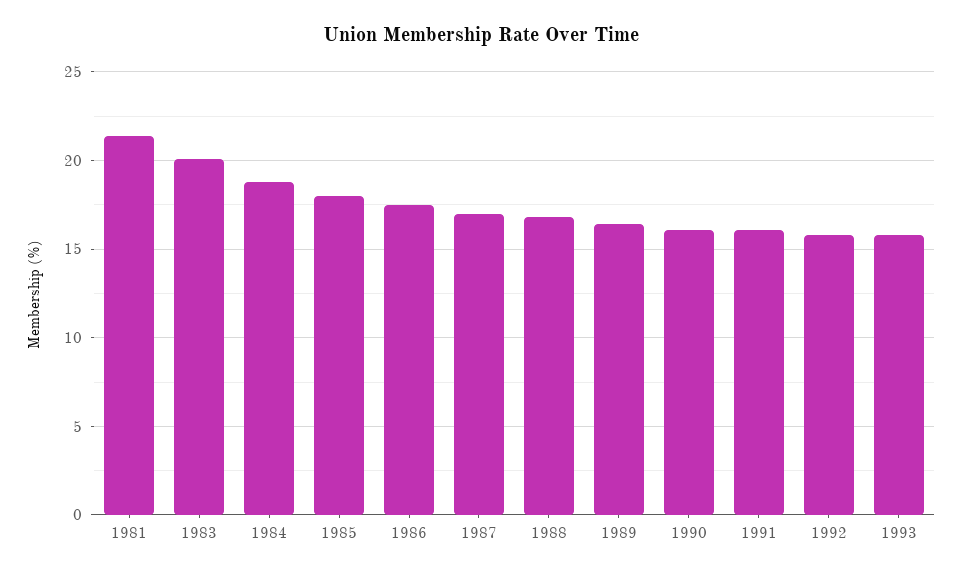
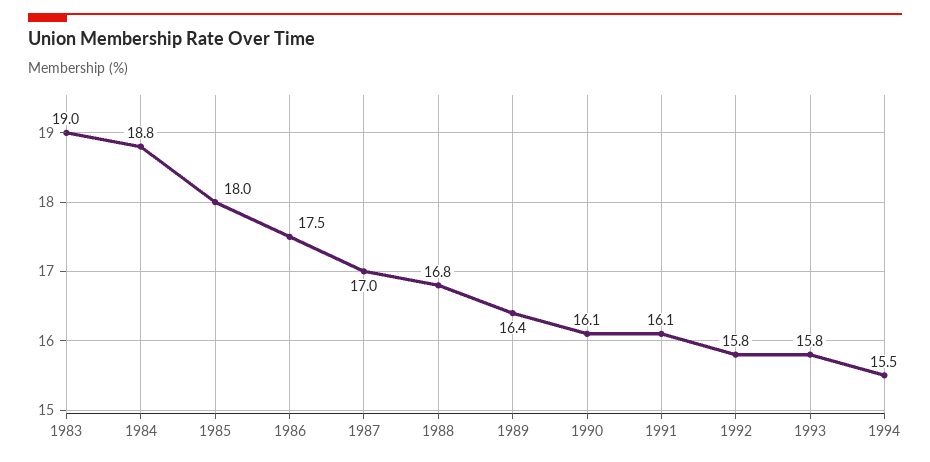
1981: 21.5 -> none
1983: 20 -> 19
1994: none -> 15.5

